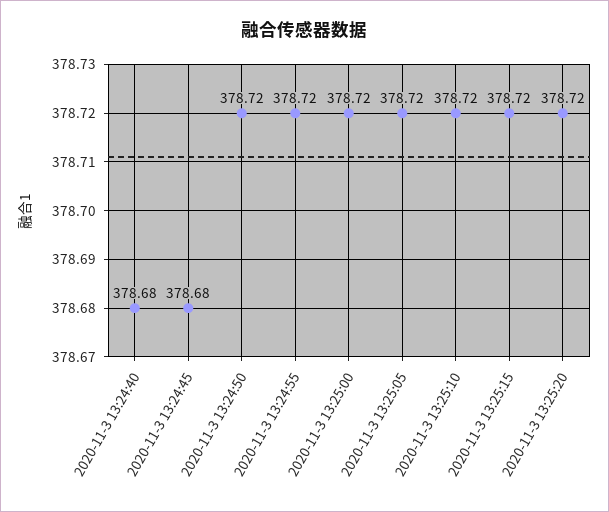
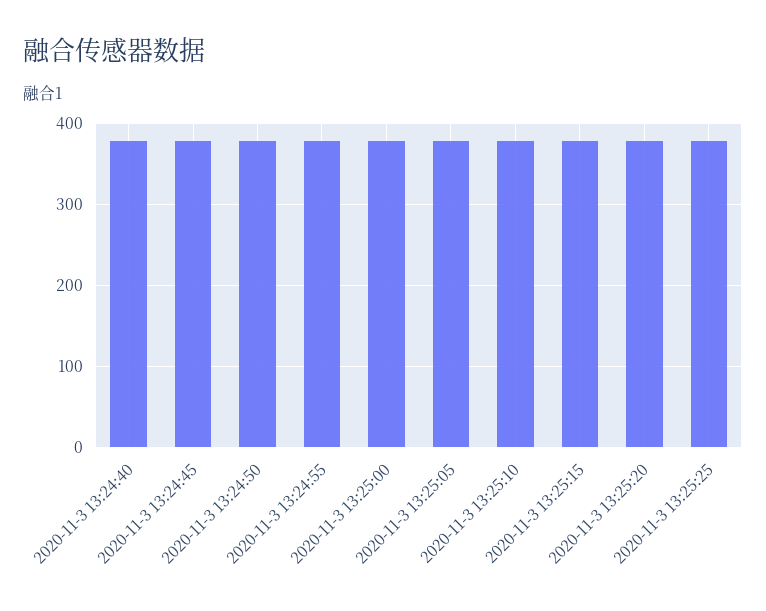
2020-11-3 13:25:25: none -> 380

